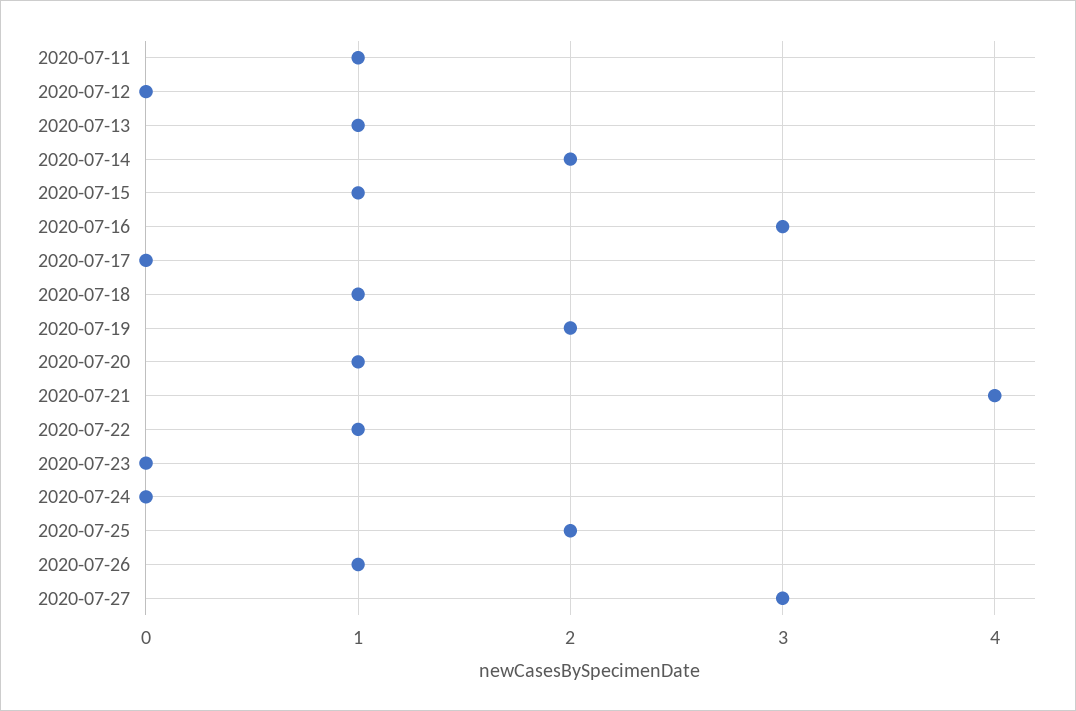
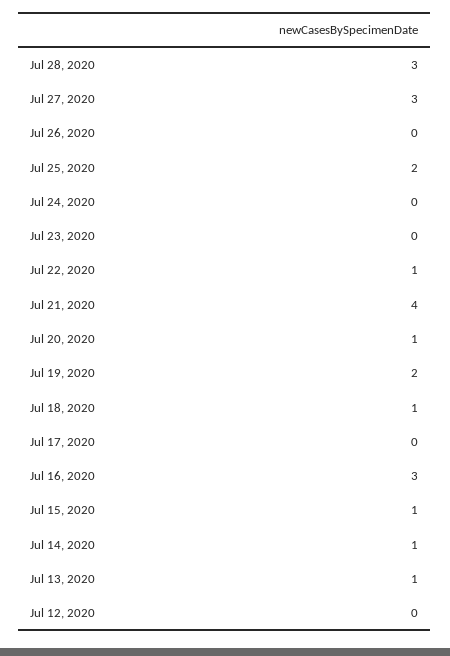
2020-07-11: 1 -> none
2020-07-14: 2 -> 1
2020-07-26: 1 -> 0
Jul 28, 2020: none -> 3

